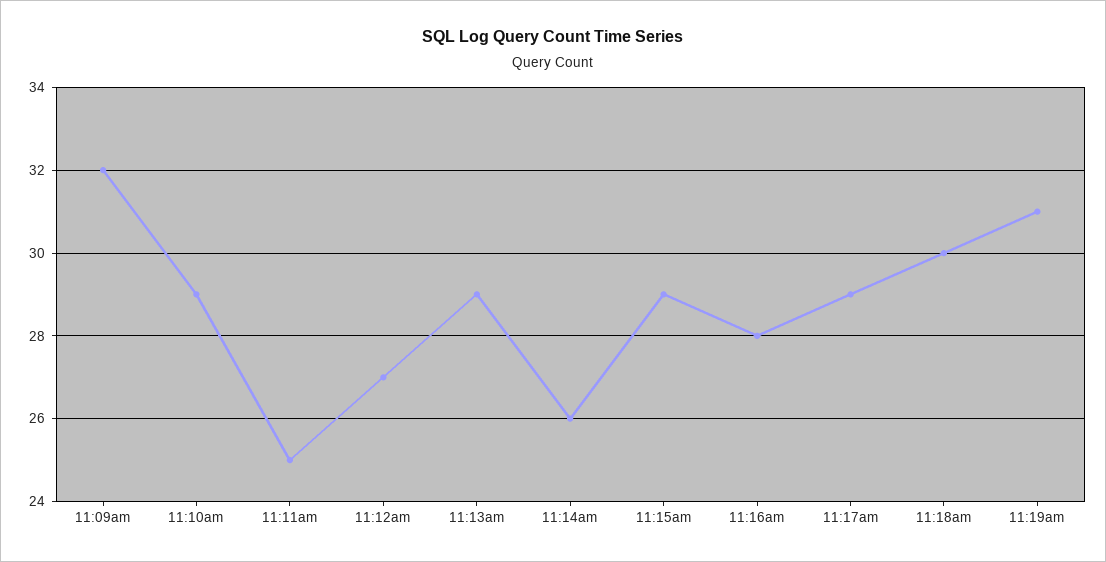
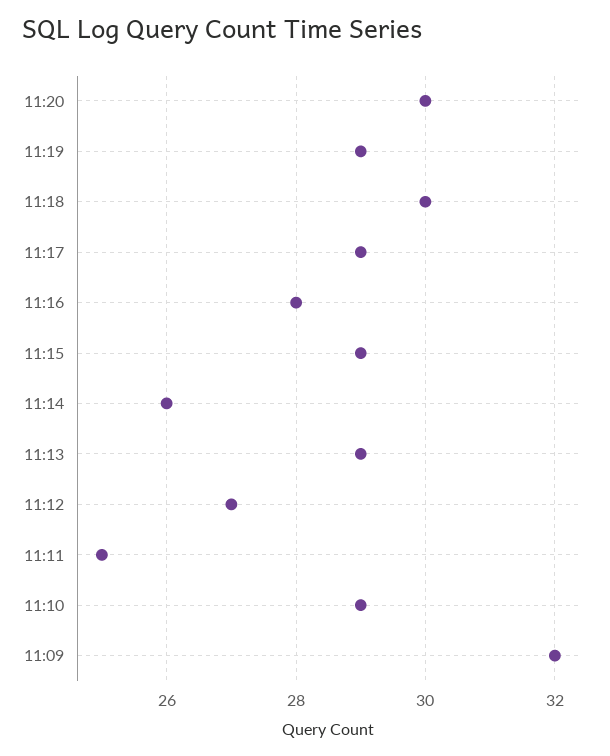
11:19am: 31 -> 29
11:20: none -> 30

